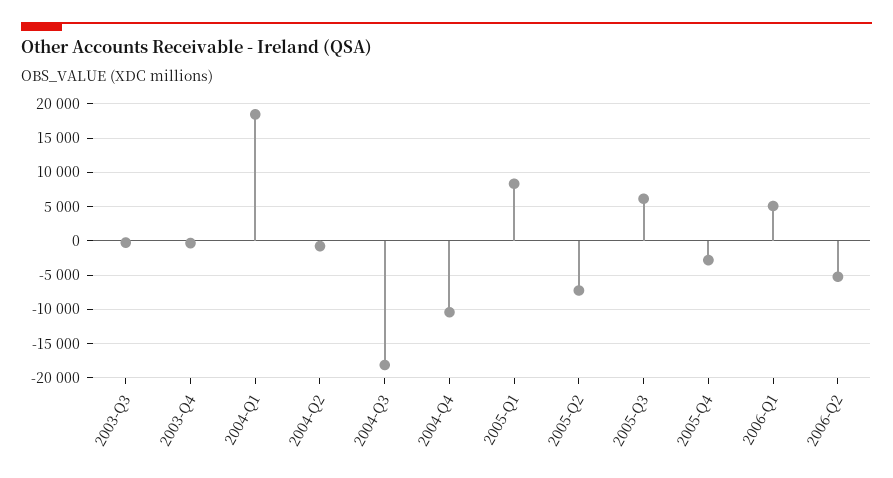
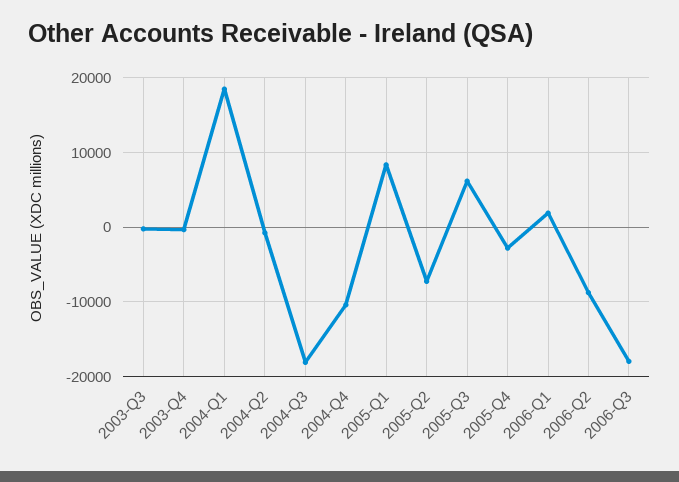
2006-Q1: 5000 -> 2000
2006-Q2: -5000 -> -9000
2006-Q3: none -> -18000

